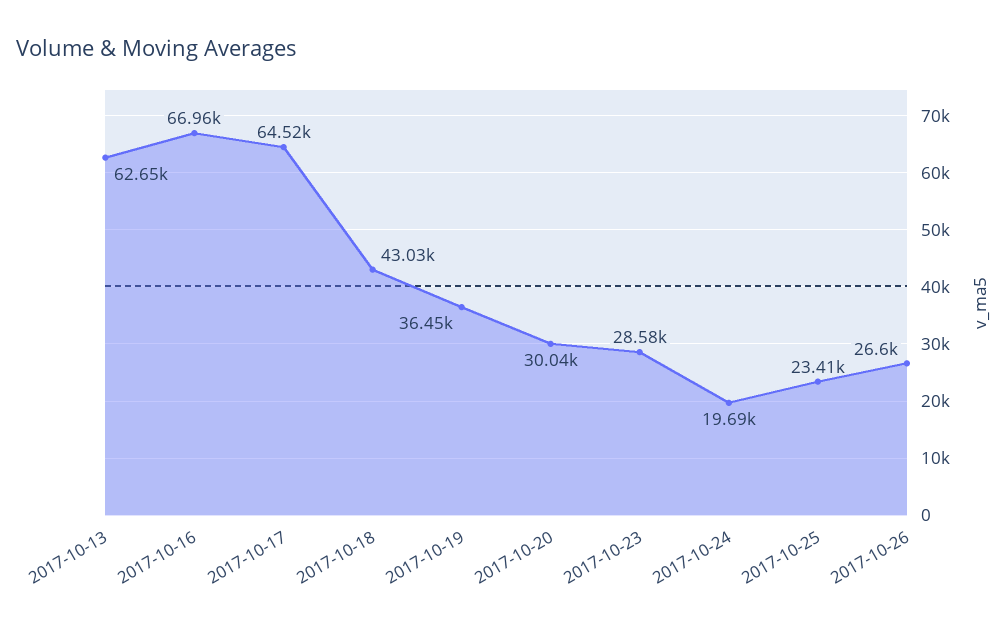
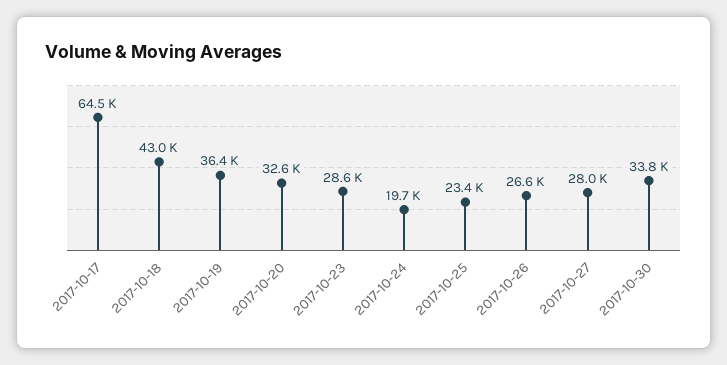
2017-10-13: 62650 -> none
2017-10-16: 66960 -> none
2017-10-20: 30040 -> 32600
2017-10-27: none -> 28000
2017-10-30: none -> 33800

